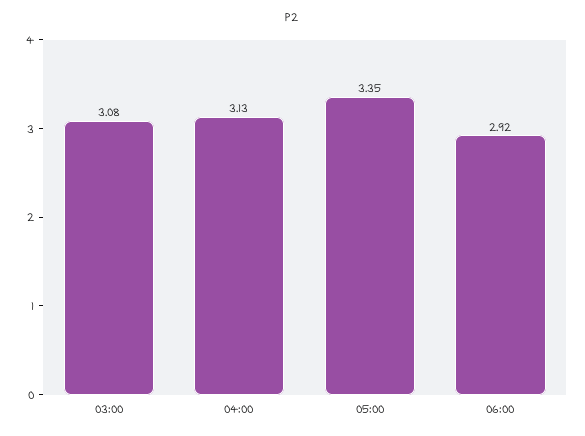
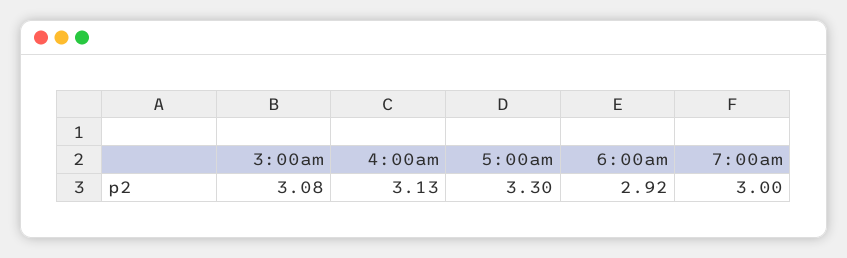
05:00: 3.35 -> 3.3
7:00am: none -> 3

